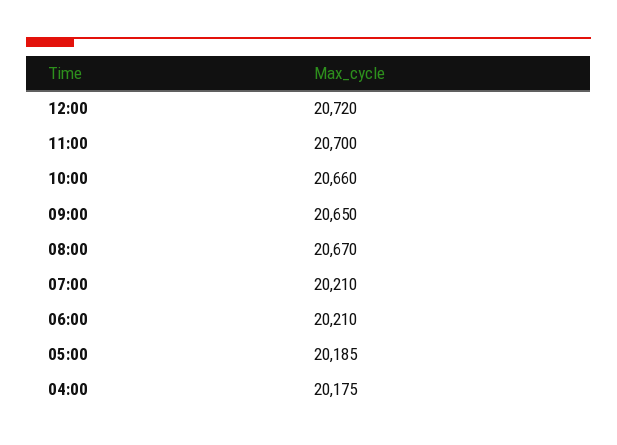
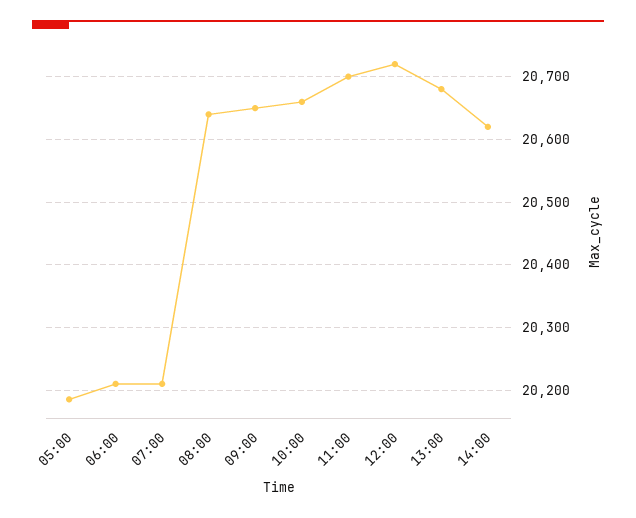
08:00: 20670 -> 20640
04:00: 20175 -> none
13:00: none -> 20680
14:00: none -> 20620

